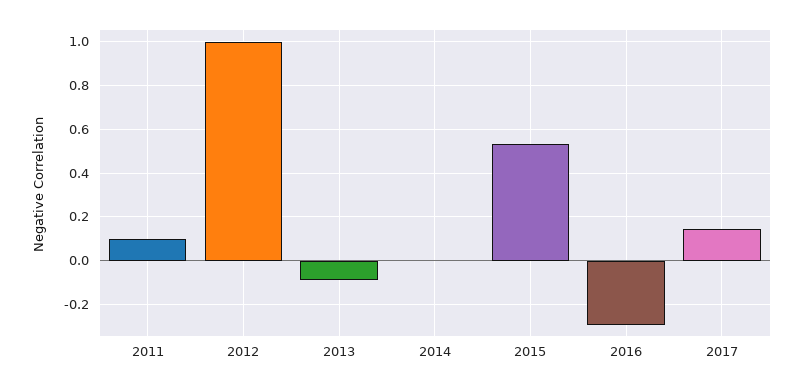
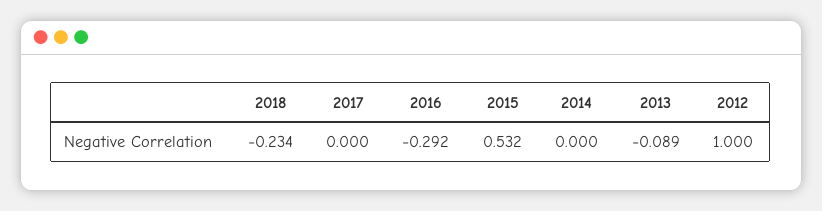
2011: 0.1 -> none
2017: 0.15 -> 0
2018: none -> -0.234

